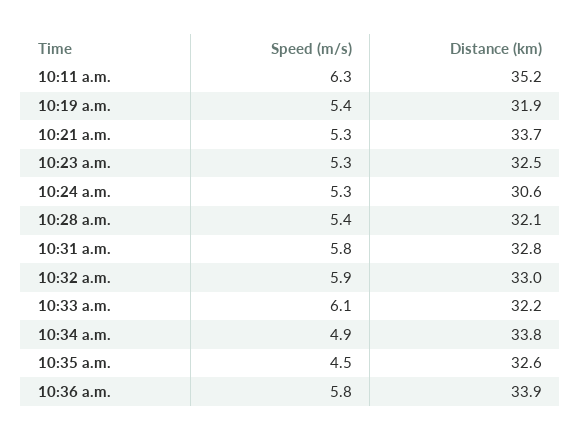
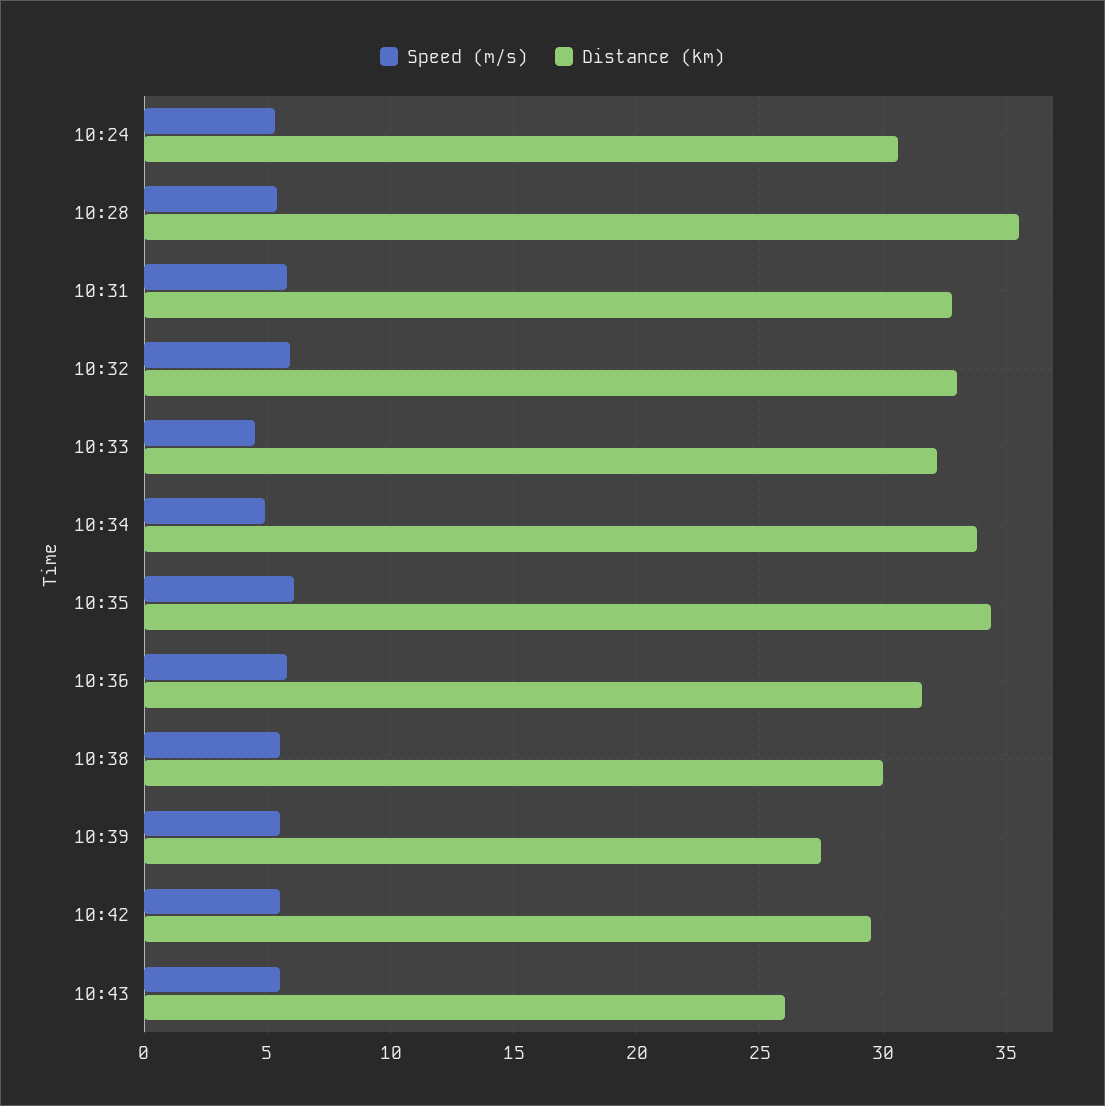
Speed (m/s), 10:11 a.m.: 6.3 -> none
Distance (km), 10:11 a.m.: 35.2 -> none
Speed (m/s), 10:19 a.m.: 5.4 -> none
Distance (km), 10:19 a.m.: 31.9 -> none
Speed (m/s), 10:21 a.m.: 5.3 -> none
Distance (km), 10:21 a.m.: 33.7 -> none
Speed (m/s), 10:23 a.m.: 5.3 -> none
Distance (km), 10:23 a.m.: 32.5 -> none
Distance (km), 10:28 a.m.: 32.1 -> 35.5
Speed (m/s), 10:33 a.m.: 6.1 -> 4.5
Speed (m/s), 10:35 a.m.: 4.5 -> 6
Distance (km), 10:35 a.m.: 32.6 -> 34.5
Distance (km), 10:36 a.m.: 33.9 -> 31.5
Speed (m/s), 10:38: none -> 5.5
Distance (km), 10:38: none -> 30
Speed (m/s), 10:39: none -> 5.5
Distance (km), 10:39: none -> 27.5
Speed (m/s), 10:42: none -> 5.5
Distance (km), 10:42: none -> 29.5
Speed (m/s), 10:43: none -> 5.5
Distance (km), 10:43: none -> 26

